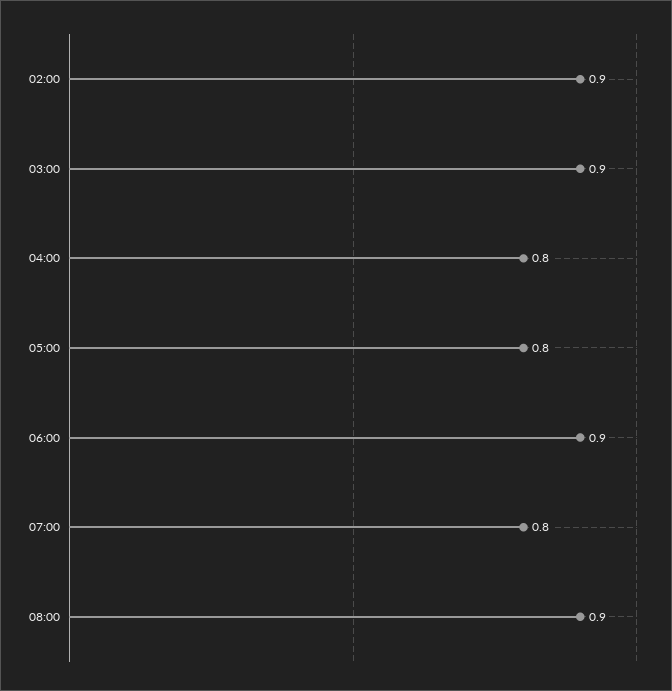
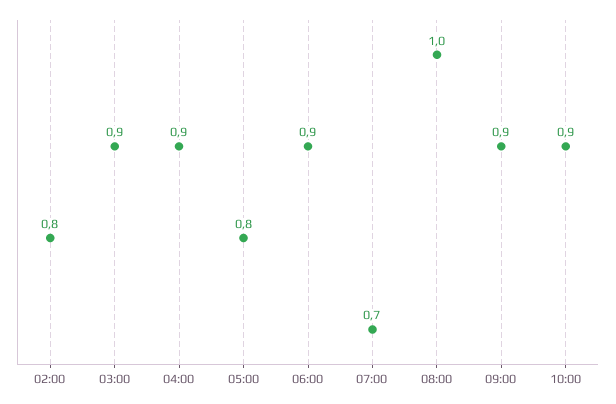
02:00: 0.9 -> 0.8
04:00: 0.8 -> 0.9
07:00: 0.8 -> 0.7
08:00: 0.9 -> 1
09:00: none -> 0.9
10:00: none -> 0.9

